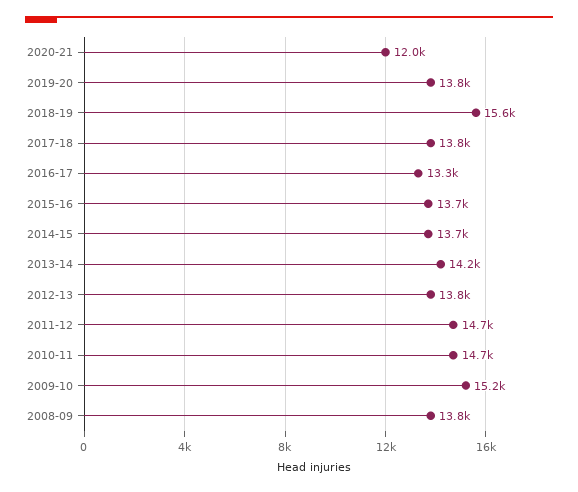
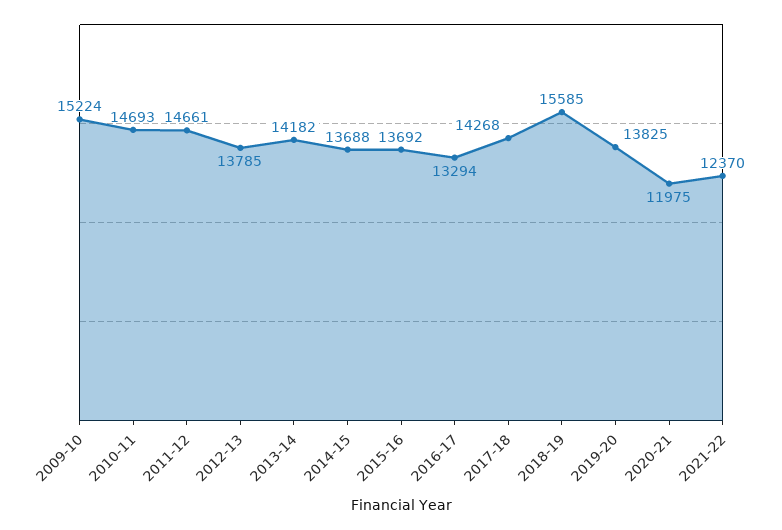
2017-18: 13800 -> 14268
2008-09: 13800 -> none
2021-22: none -> 12370

